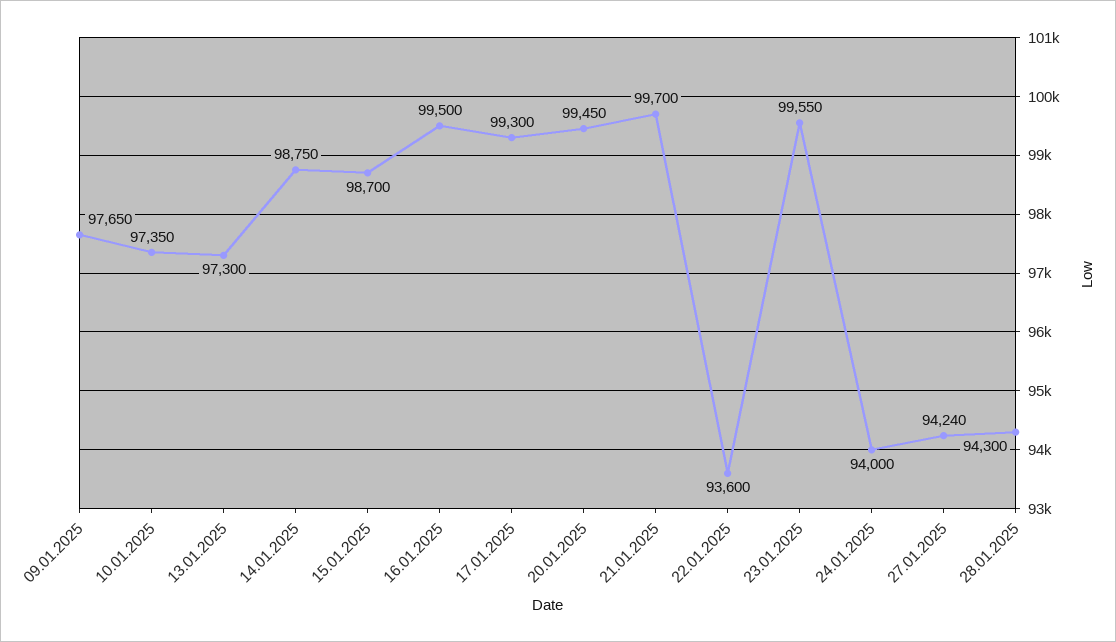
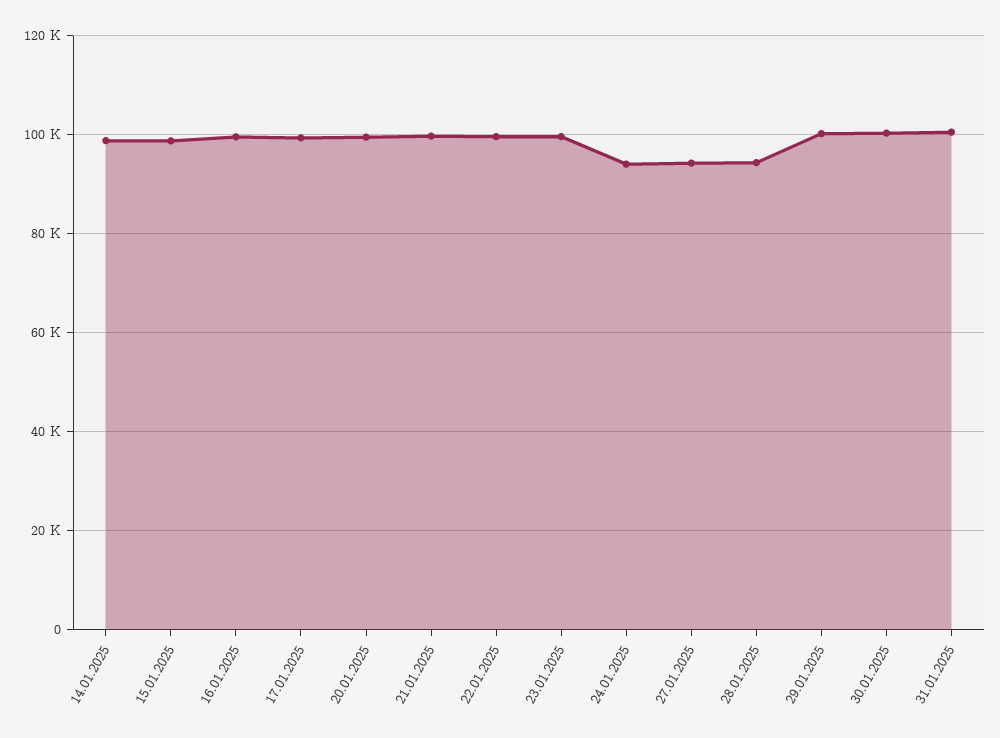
09.01.2025: 97650 -> none
10.01.2025: 97350 -> none
13.01.2025: 97300 -> none
22.01.2025: 93600 -> 100000
29.01.2025: none -> 100000
30.01.2025: none -> 100000
31.01.2025: none -> 100000

